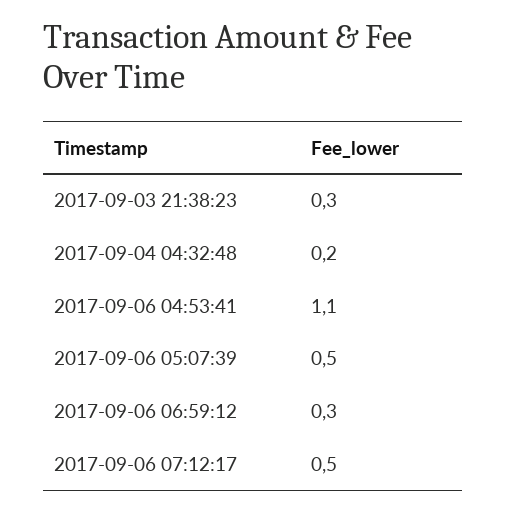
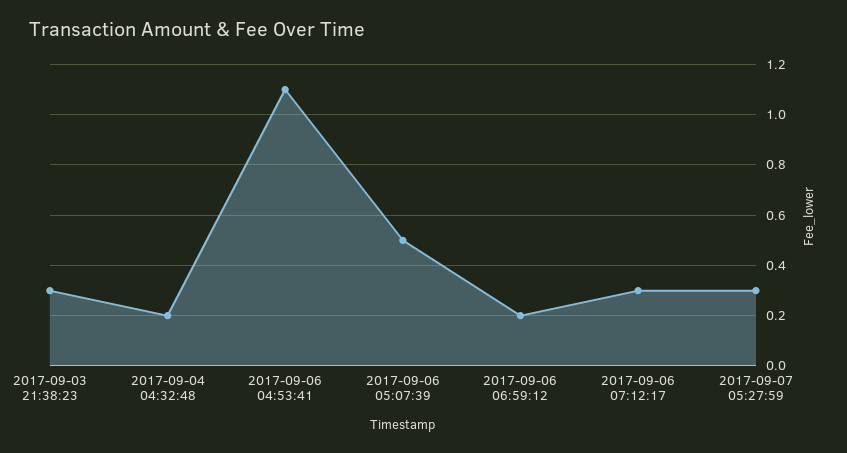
2017-09-06 06:59:12: 0.3 -> 0.2
2017-09-06 07:12:17: 0.5 -> 0.3
2017-09-07 05:27:59: none -> 0.3

